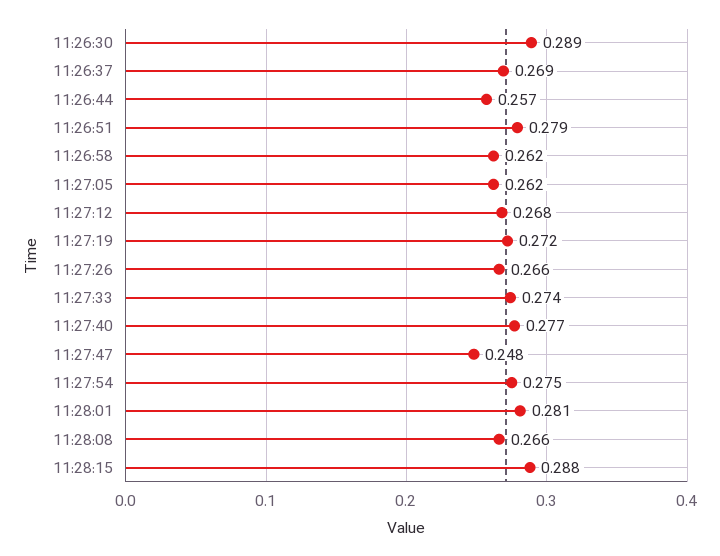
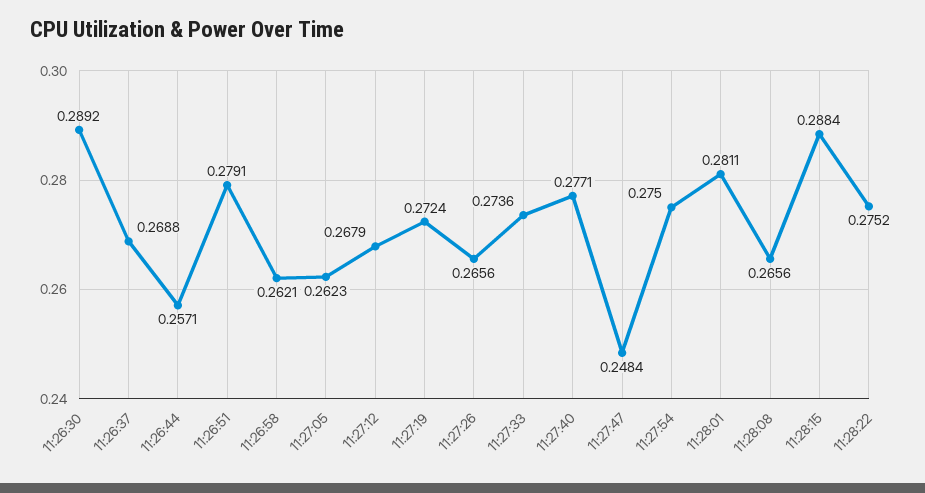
11:28:22: none -> 0.2752

